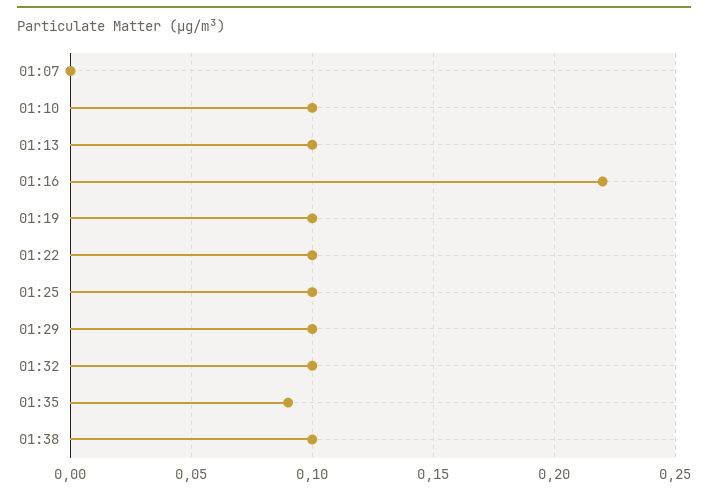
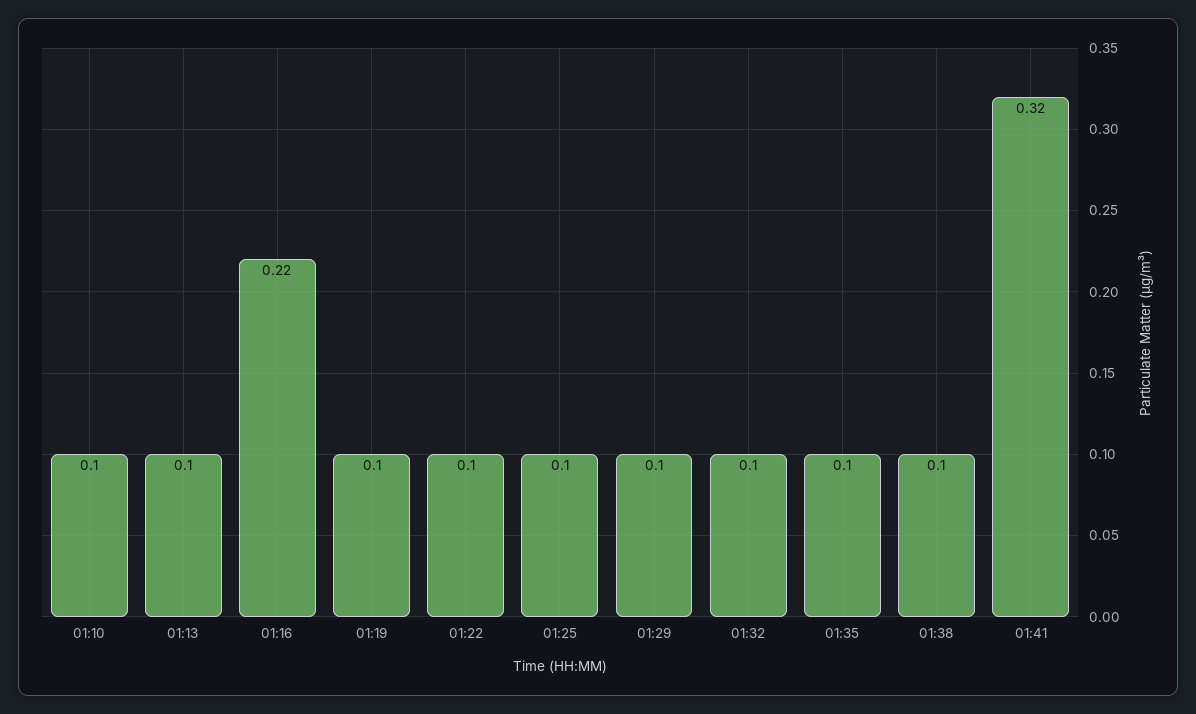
01:07: 0 -> none
01:35: 0.09 -> 0.1
01:41: none -> 0.32

